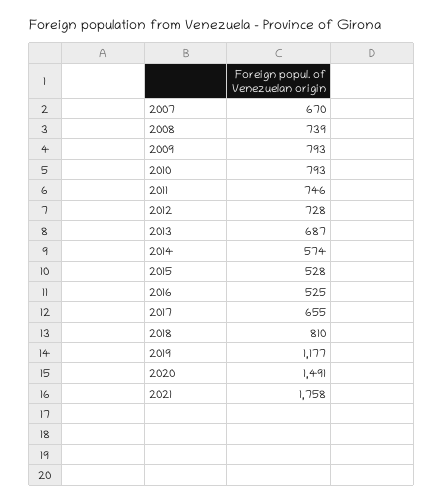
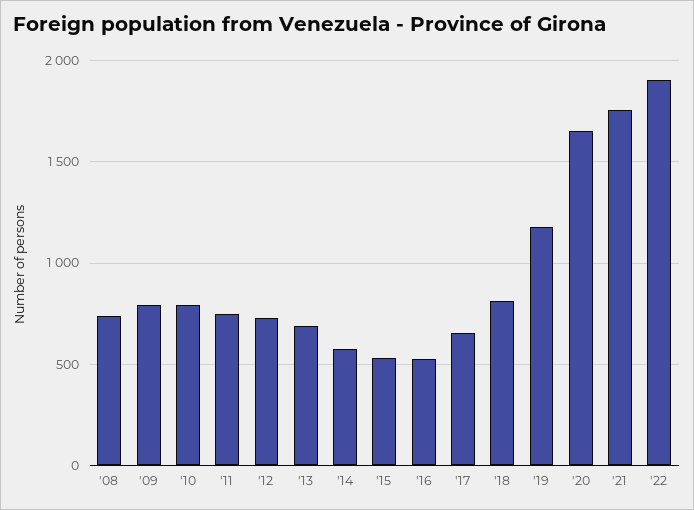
2007: 670 -> none
2020: 1491 -> 1650
'22: none -> 1900

